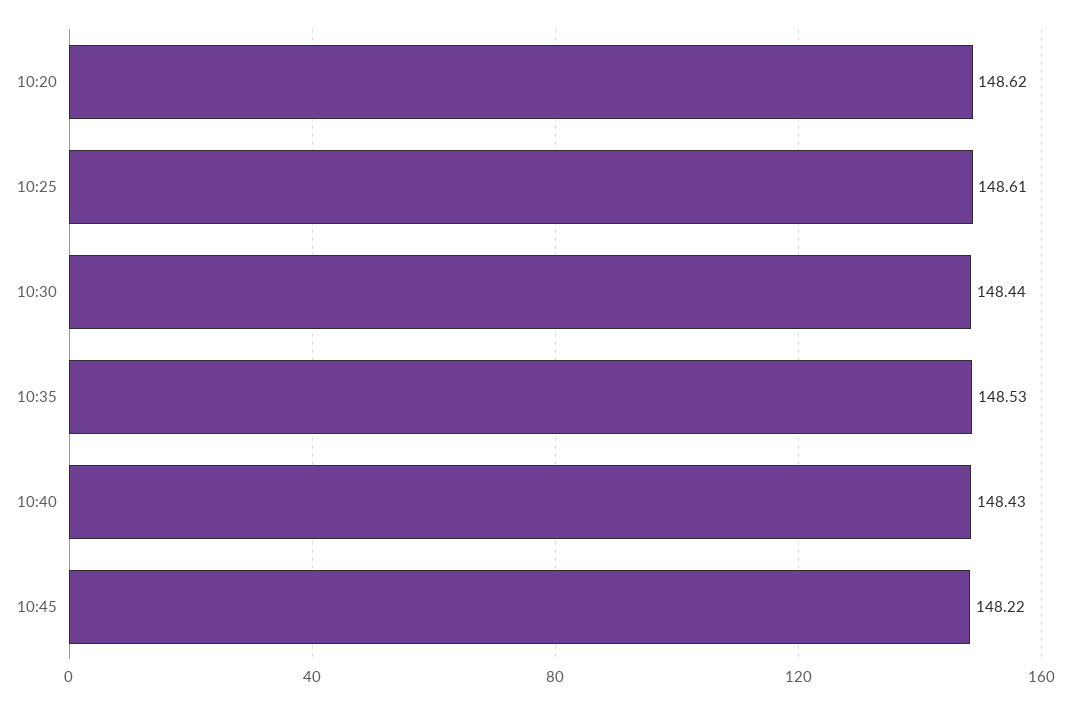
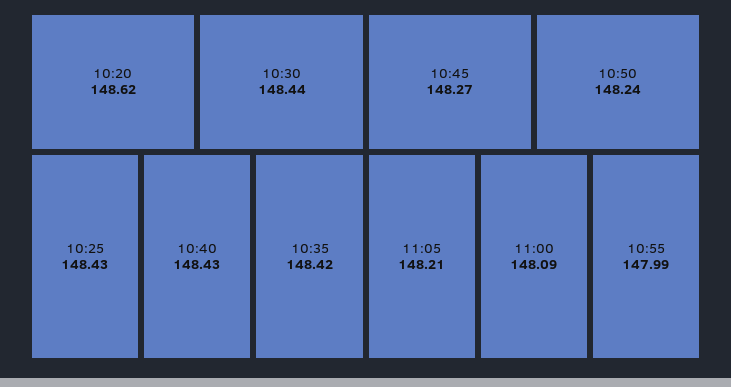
10:25: 148.61 -> 148.43
10:35: 148.53 -> 148.42
10:45: 148.22 -> 148.27
10:50: none -> 148.24
11:05: none -> 148.21
11:00: none -> 148.09
10:55: none -> 147.99

